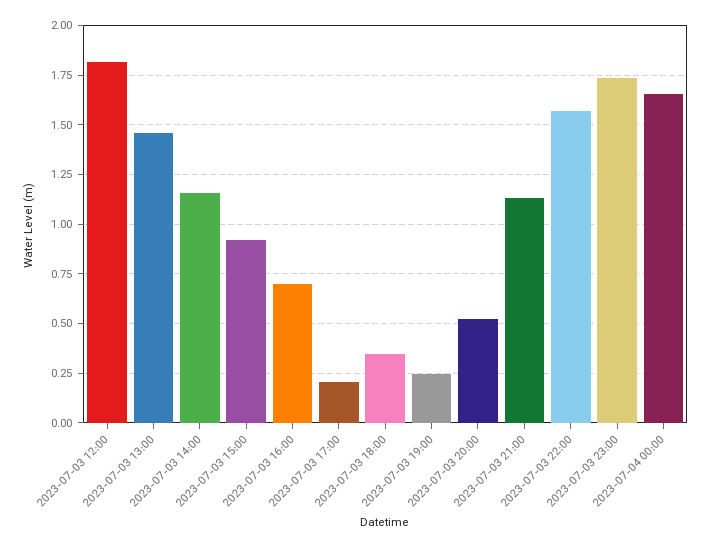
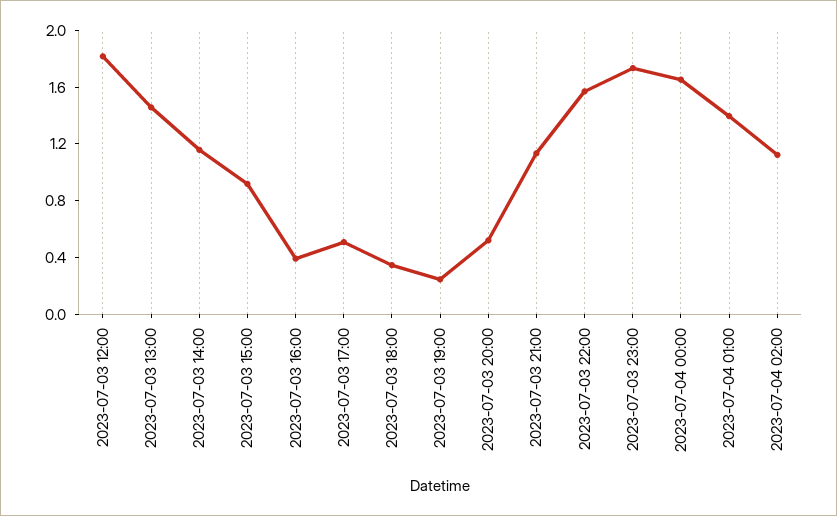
2023-07-03 16:00: 0.7 -> 0.4
2023-07-03 17:00: 0.2 -> 0.5
2023-07-04 01:00: none -> 1.4
2023-07-04 02:00: none -> 1.1

